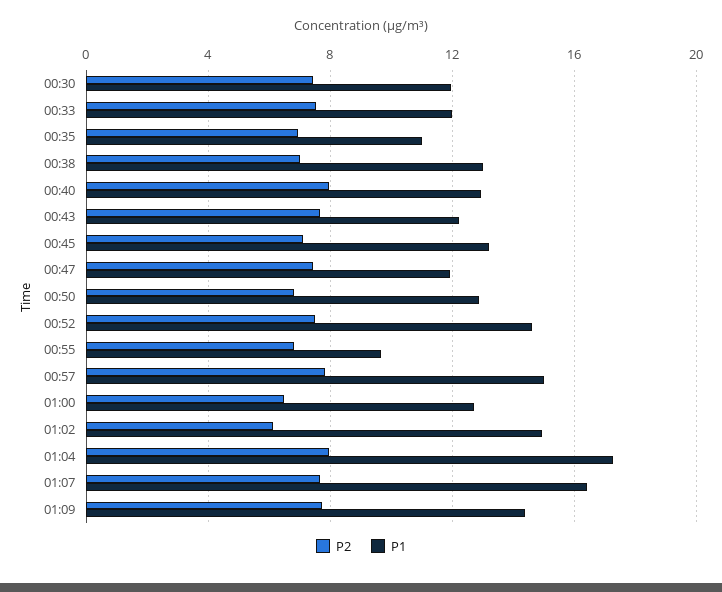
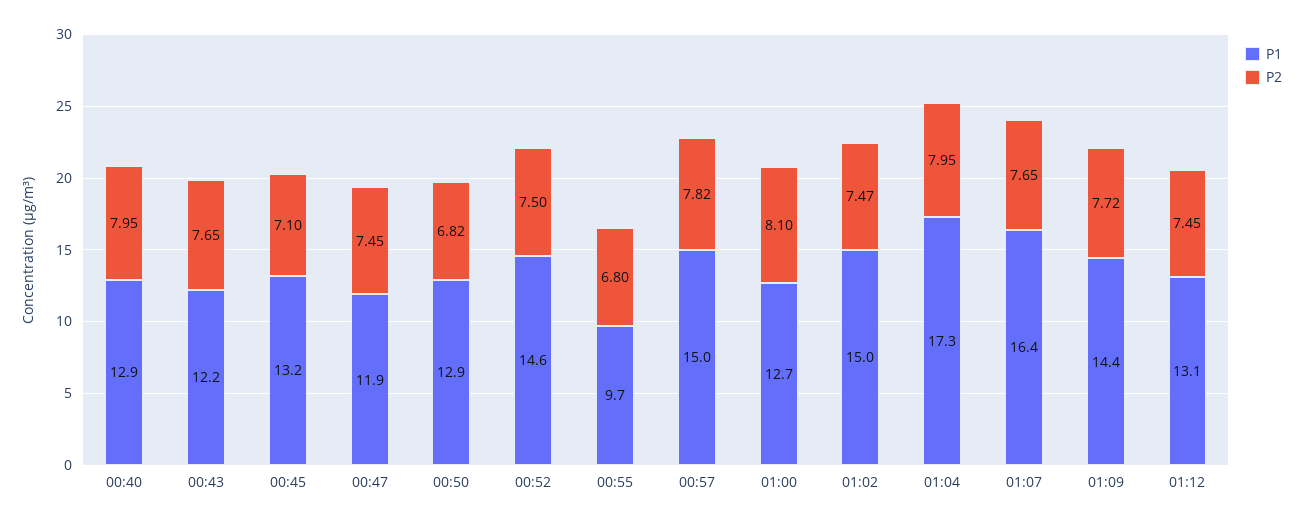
P2, 00:30: 7.5 -> none
P1, 00:30: 12 -> none
P2, 00:33: 7.5 -> none
P1, 00:33: 12 -> none
P2, 00:35: 7 -> none
P1, 00:35: 11 -> none
P2, 00:38: 7 -> none
P1, 00:38: 13 -> none
P2, 01:00: 6.5 -> 8.1
P2, 01:02: 6 -> 7.47
P1, 01:12: none -> 13.1
P2, 01:12: none -> 7.45

